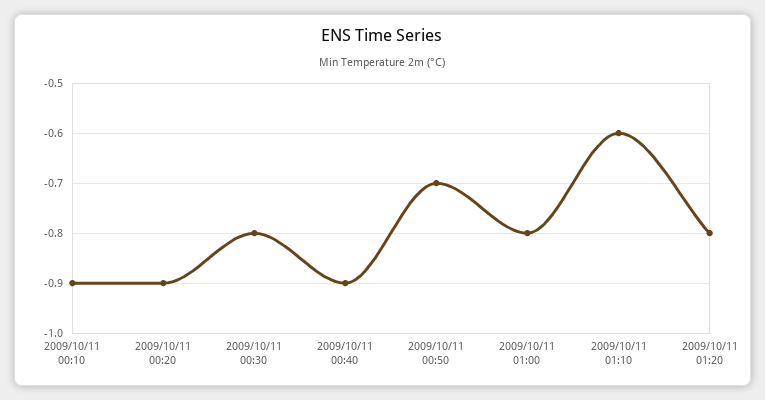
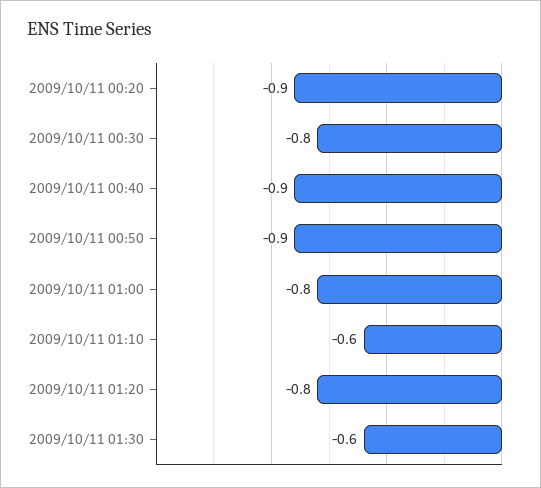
2009/10/11 00:10: -0.9 -> none
2009/10/11 00:50: -0.7 -> -0.9
2009/10/11 01:30: none -> -0.6

